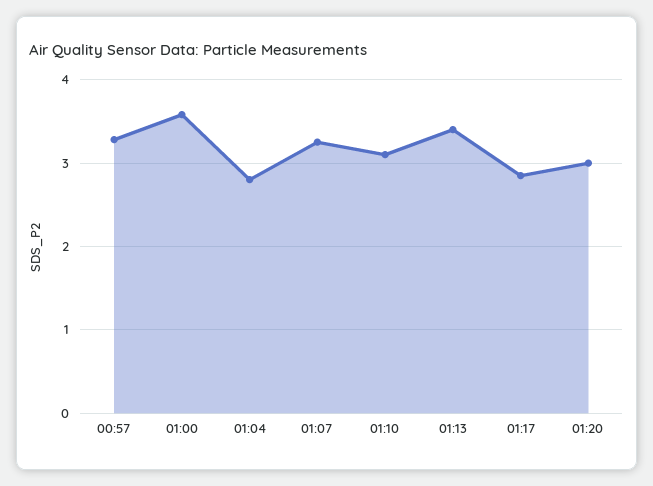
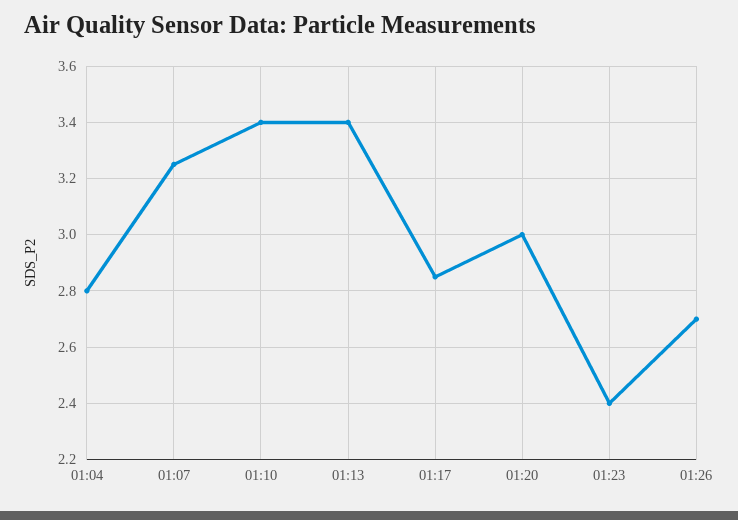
00:57: 3.3 -> none
01:00: 3.6 -> none
01:10: 3.1 -> 3.4
01:23: none -> 2.4
01:26: none -> 2.7

